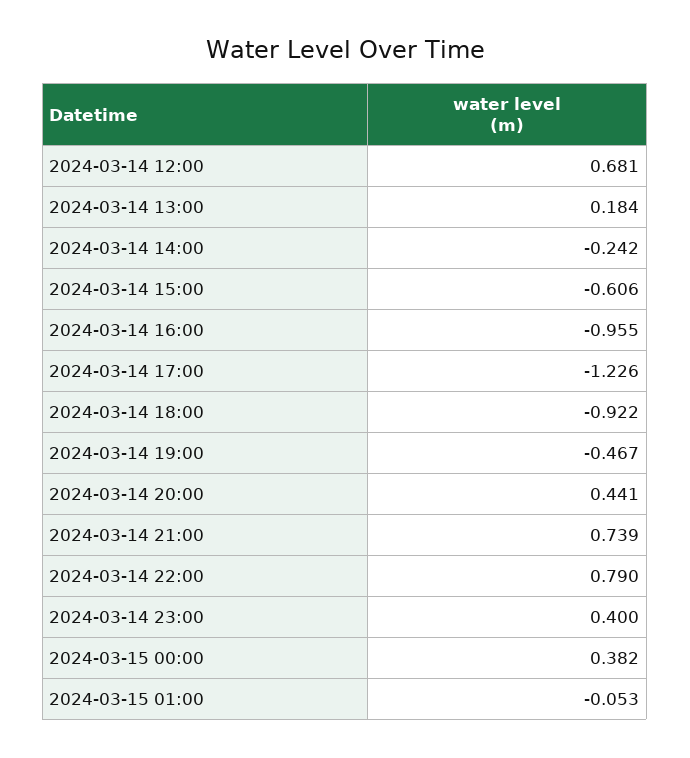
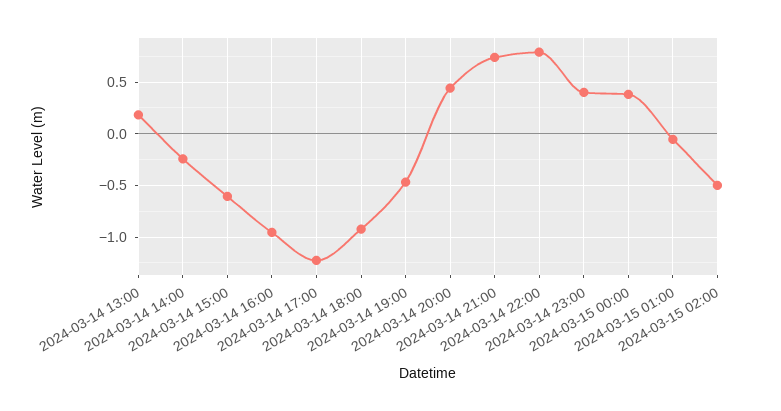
2024-03-14 12:00: 0.681 -> none
2024-03-15 02:00: none -> -0.5

